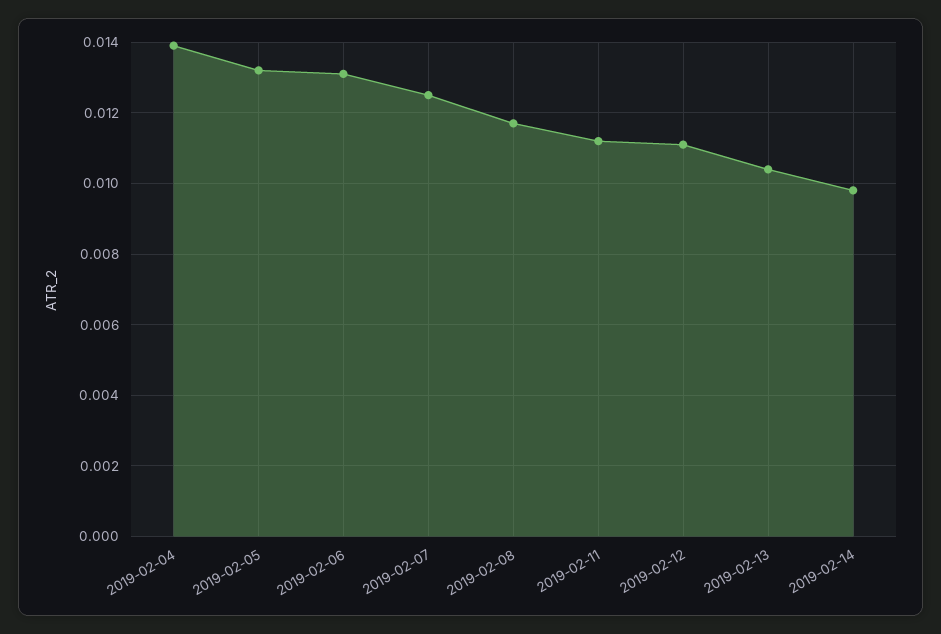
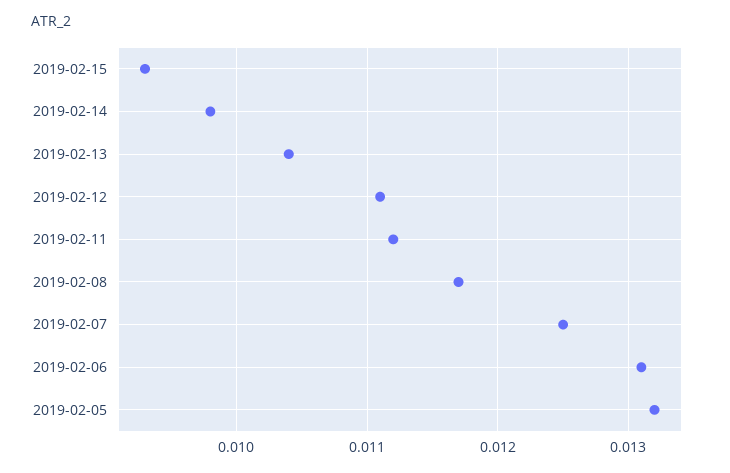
2019-02-04: 0.014 -> none
2019-02-15: none -> 0.0093

